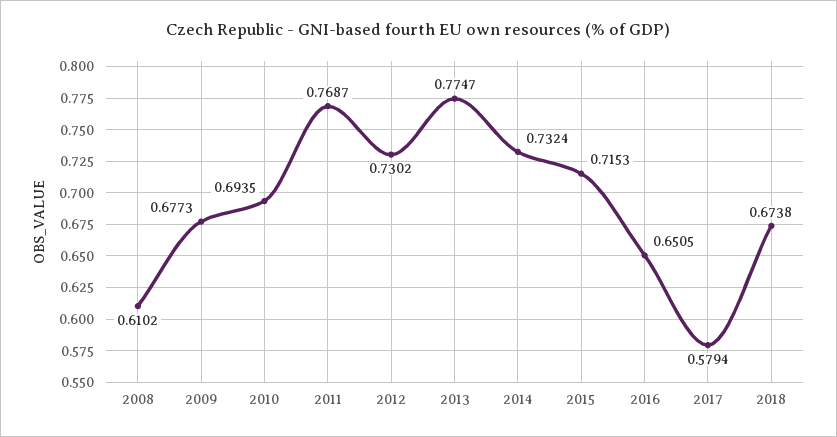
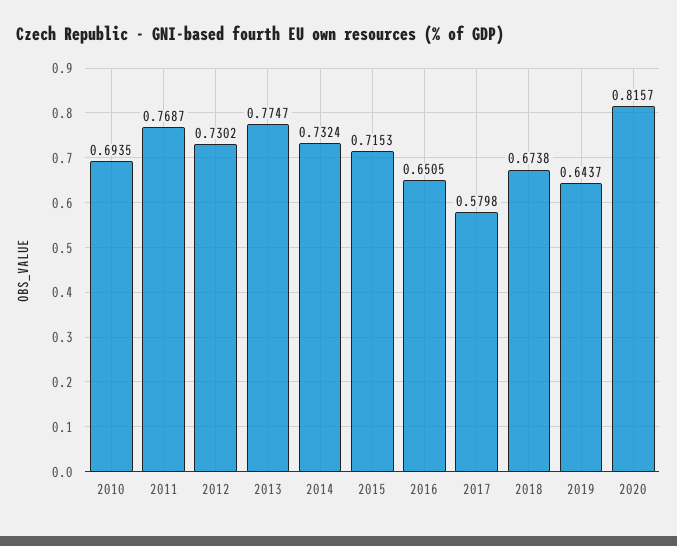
2008: 0.6102 -> none
2009: 0.6773 -> none
2017: 0.5794 -> 0.5798
2019: none -> 0.6437
2020: none -> 0.8157

